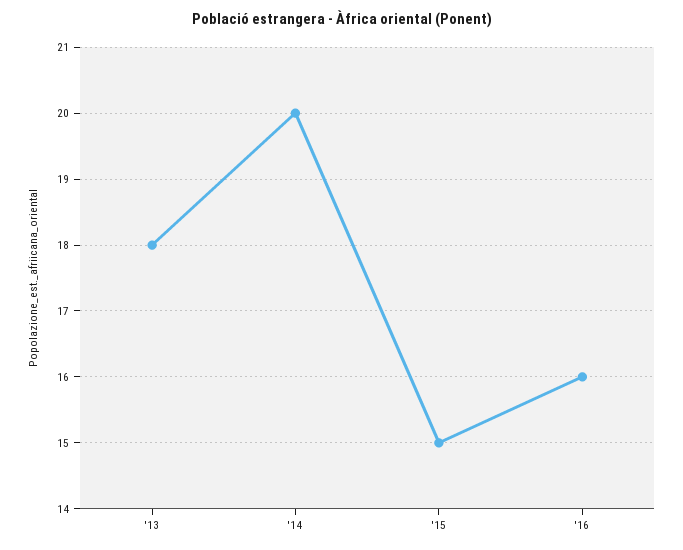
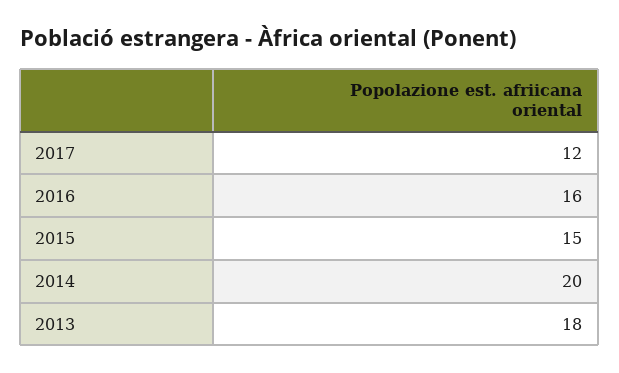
2017: none -> 12

